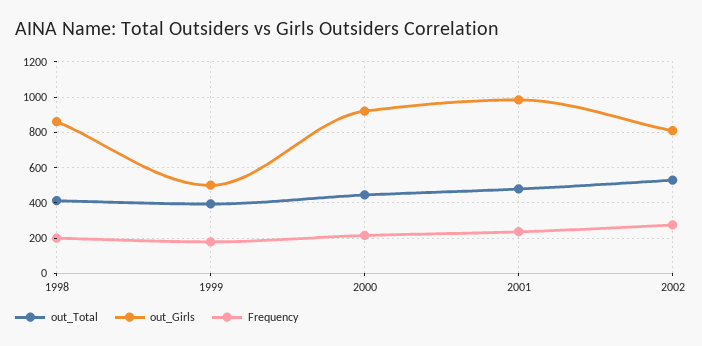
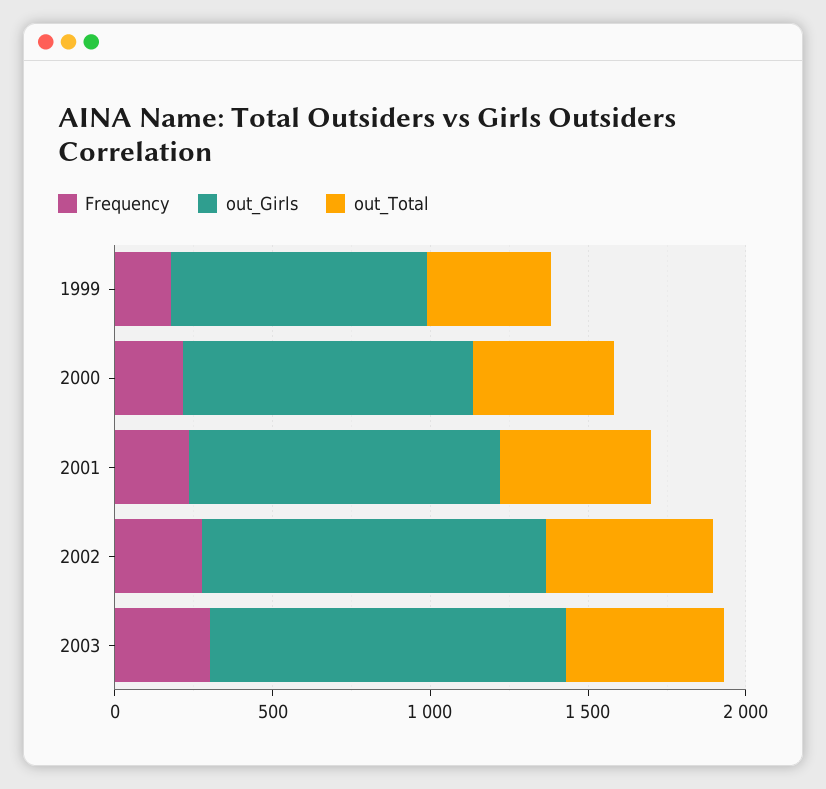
out_Total, 1998: 400 -> none
out_Girls, 1998: 850 -> none
Frequency, 1998: 200 -> none
out_Girls, 1999: 500 -> 800
out_Girls, 2002: 800 -> 1100
Frequency, 2003: none -> 300
out_Girls, 2003: none -> 1100
out_Total, 2003: none -> 500

